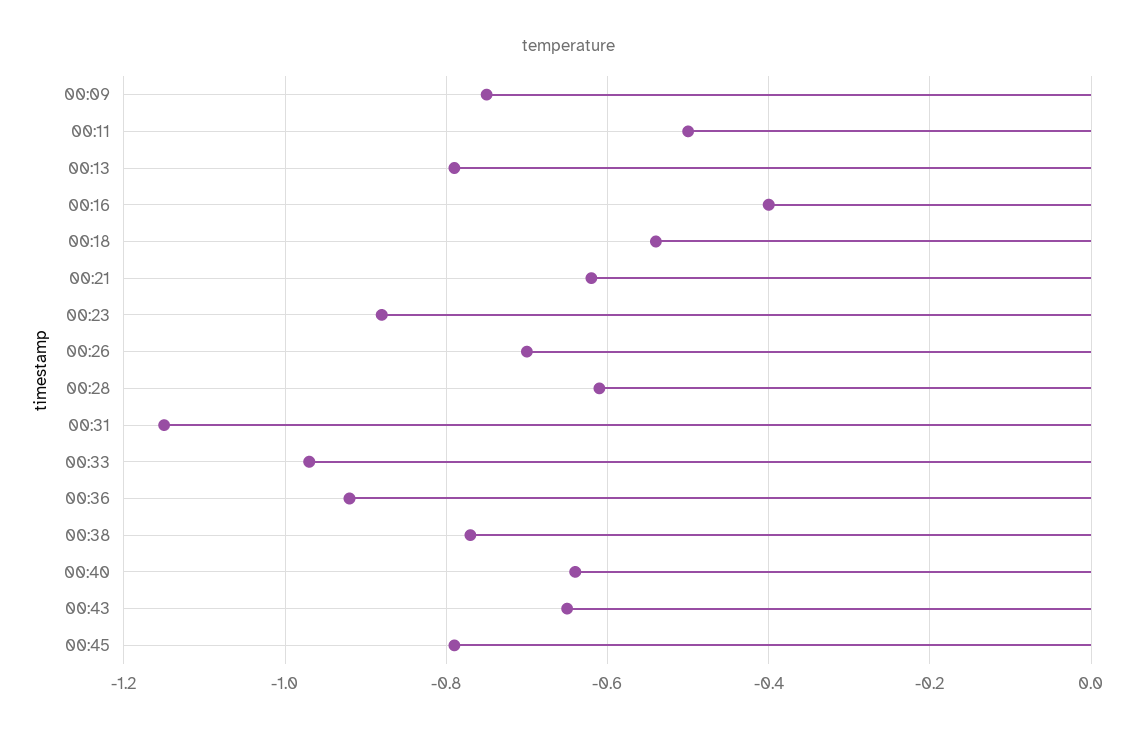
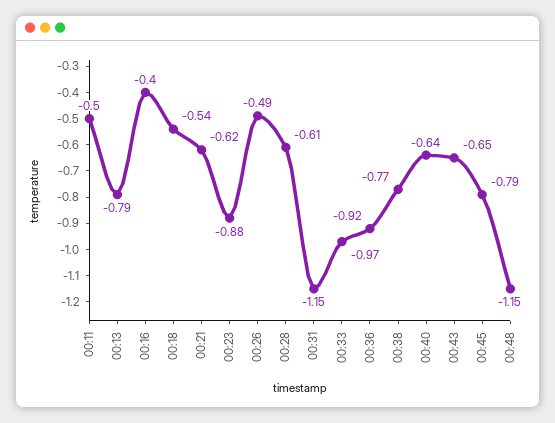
00:09: -0.75 -> none
00:26: -0.7 -> -0.49
00:48: none -> -1.15

